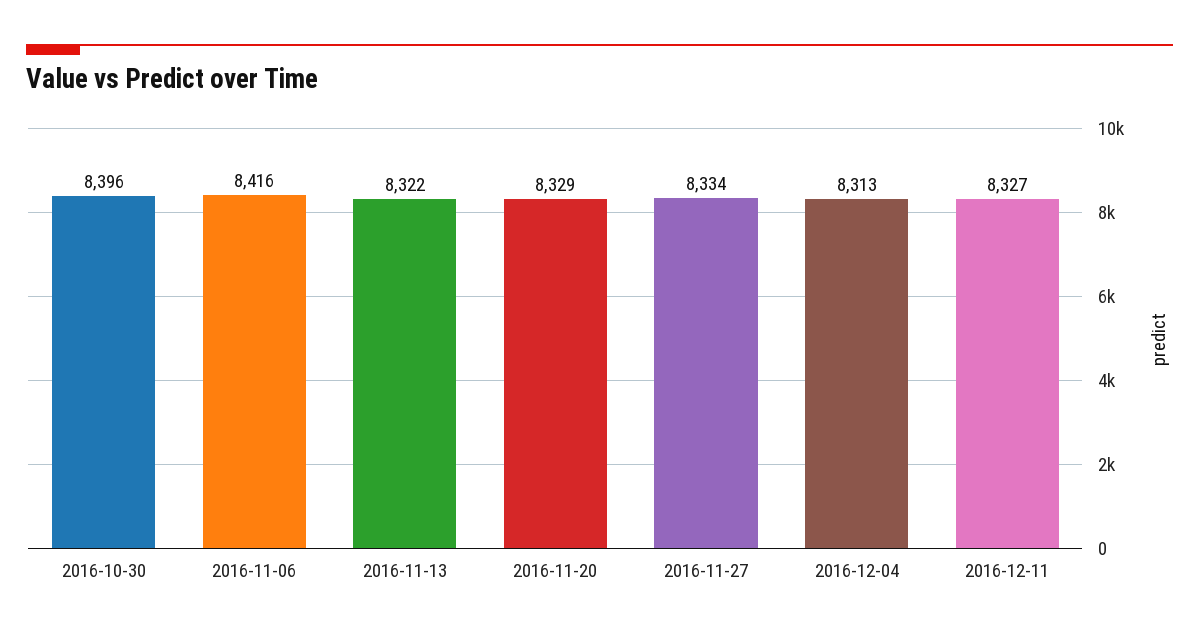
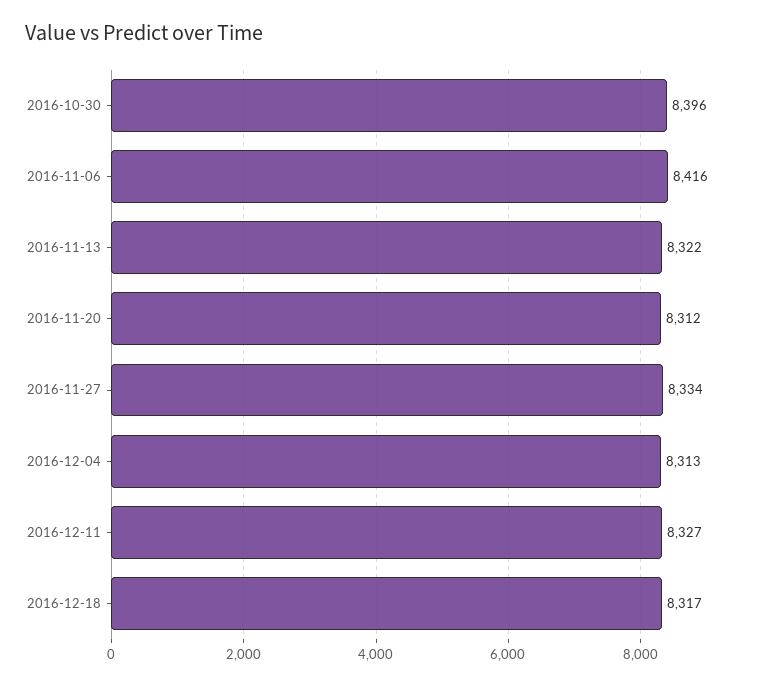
2016-11-20: 8329 -> 8312
2016-12-18: none -> 8317

